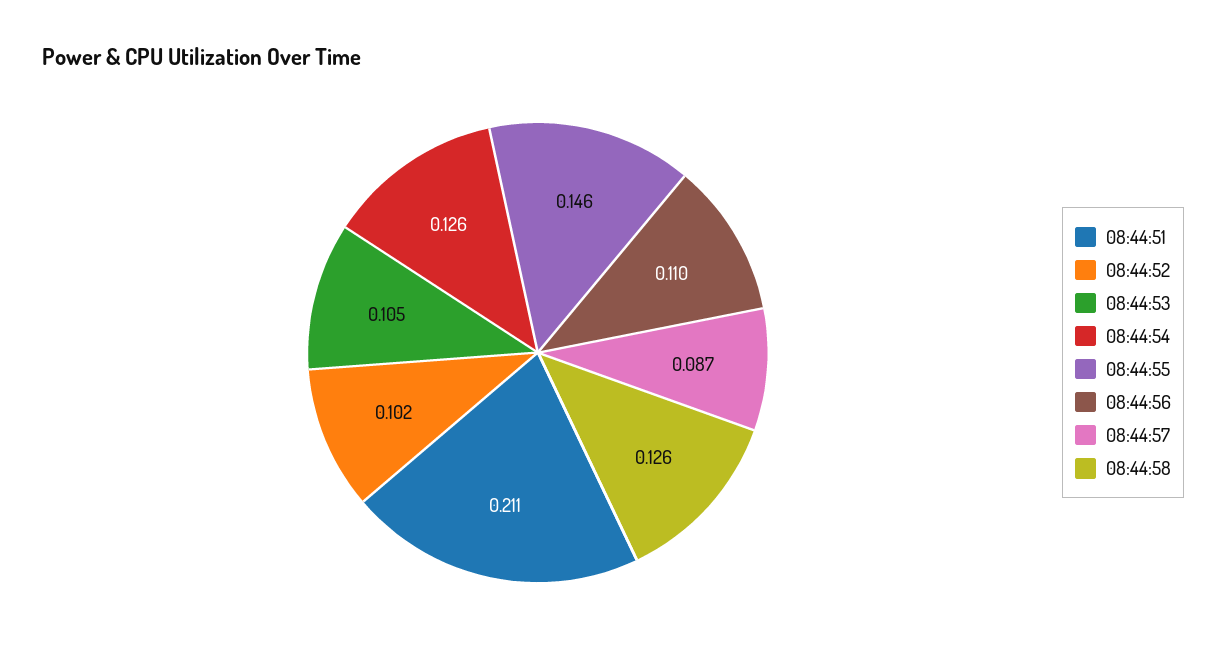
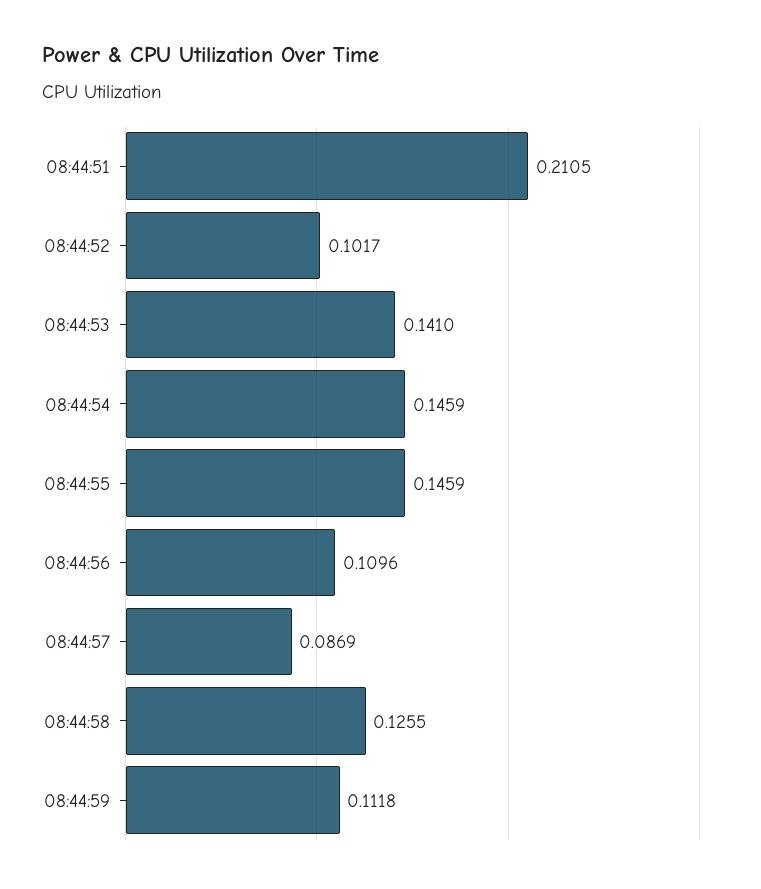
08:44:53: 0.105 -> 0.141
08:44:54: 0.126 -> 0.1459
08:44:59: none -> 0.1118

